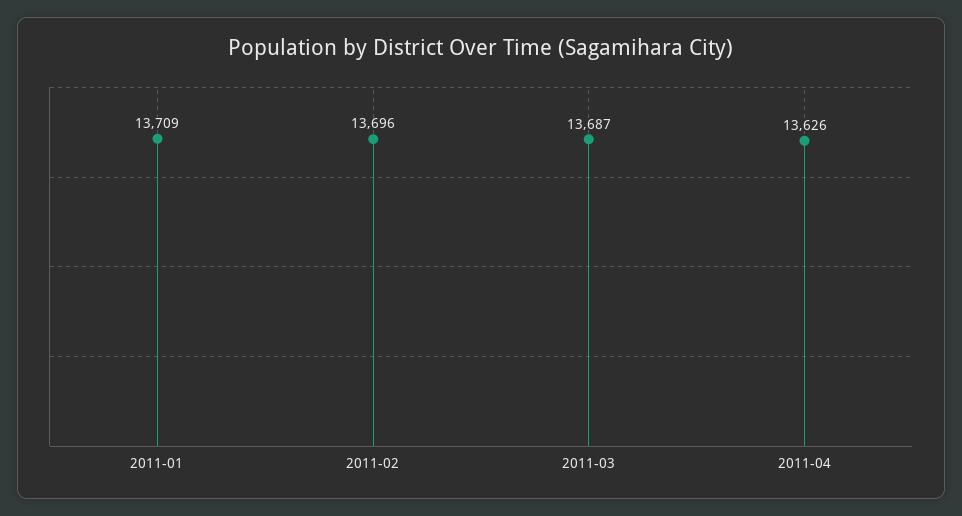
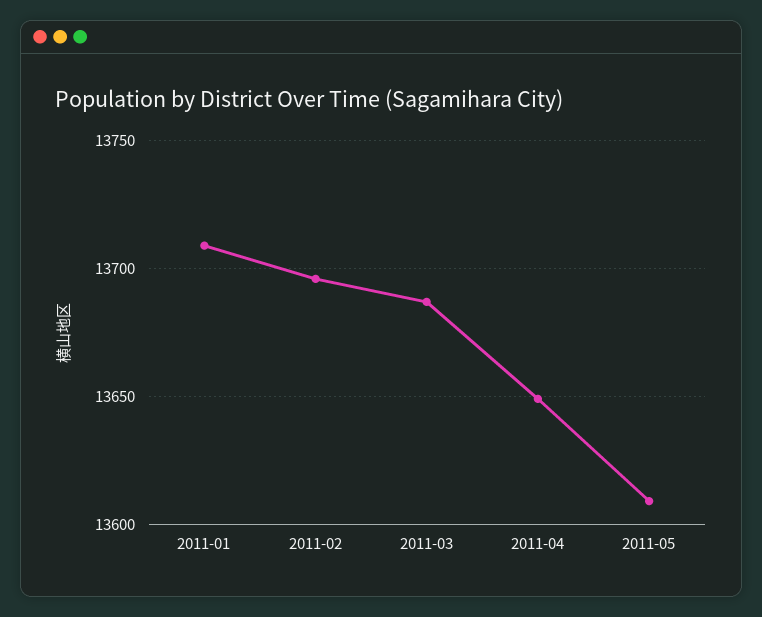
2011-04: 13626 -> 13650
2011-05: none -> 13610

